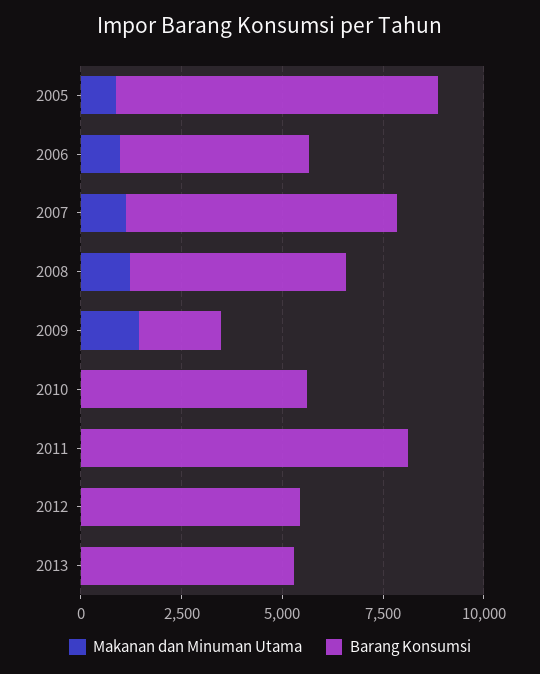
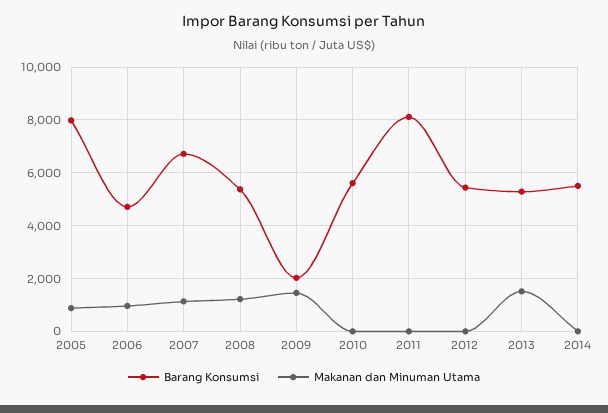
Makanan dan Minuman Utama, 2013: 0 -> 1500
Barang Konsumsi, 2014: none -> 5500
Makanan dan Minuman Utama, 2014: none -> 0

